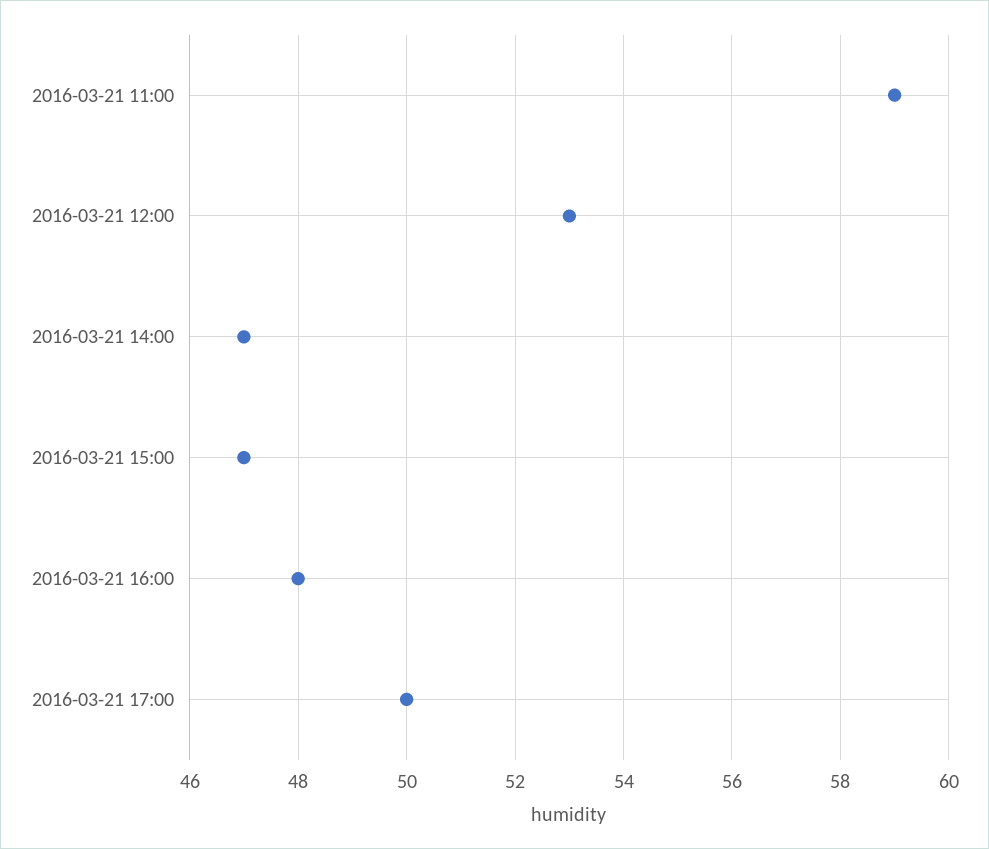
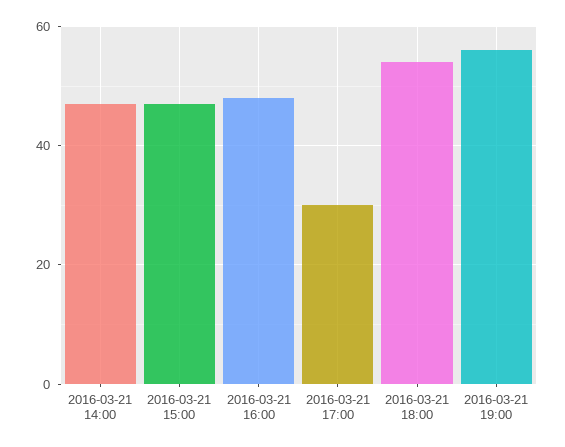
2016-03-21 11:00: 59 -> none
2016-03-21 12:00: 53 -> none
2016-03-21 17:00: 50 -> 30
2016-03-21 18:00: none -> 55
2016-03-21 19:00: none -> 55

